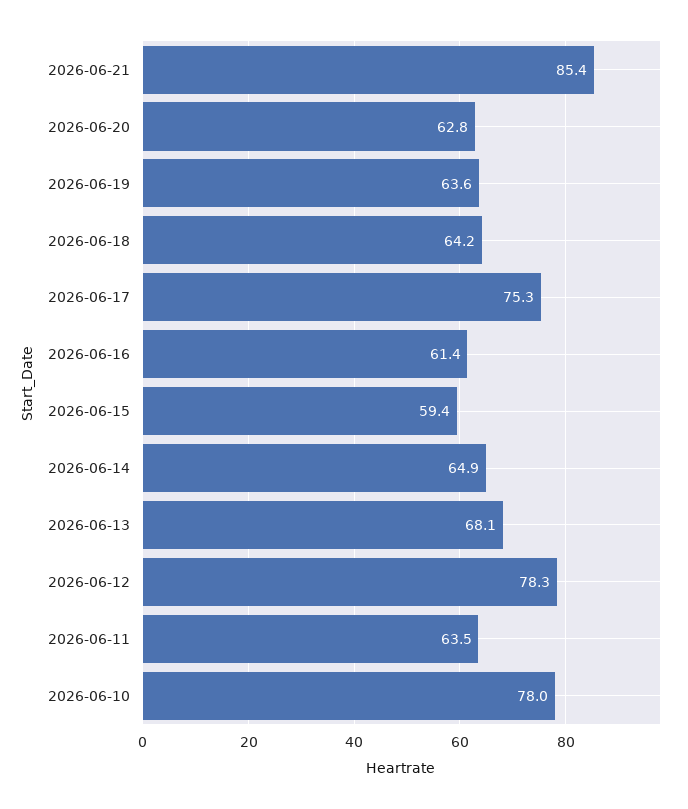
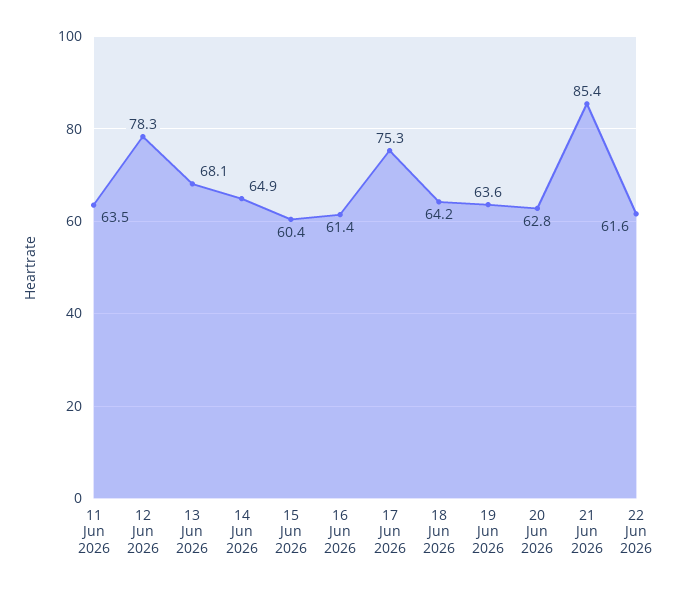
2026-06-15: 59.4 -> 60.4
2026-06-10: 78 -> none
22 Jun 2026: none -> 61.6

